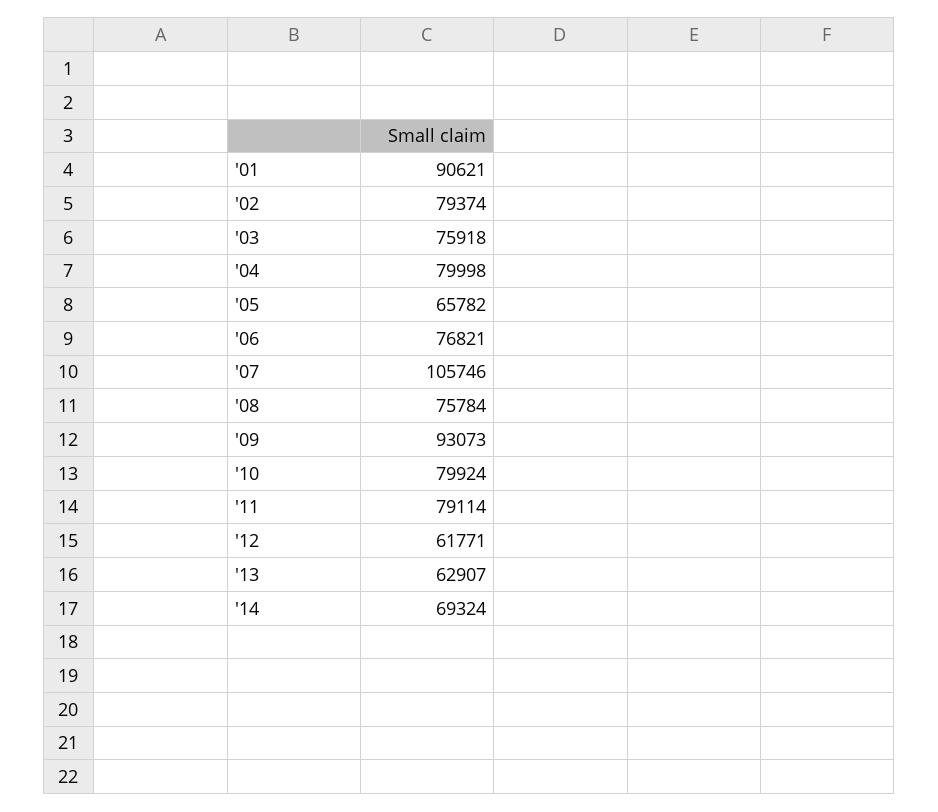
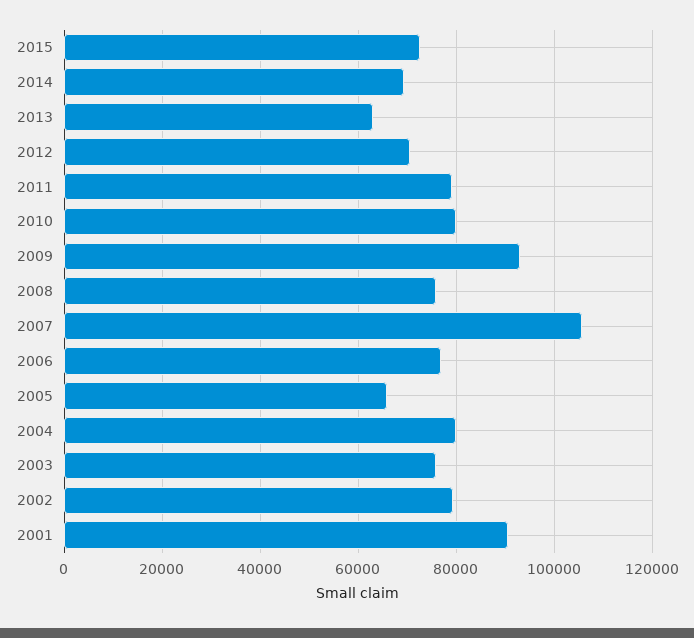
'12: 61771 -> 70000
2015: none -> 72000

